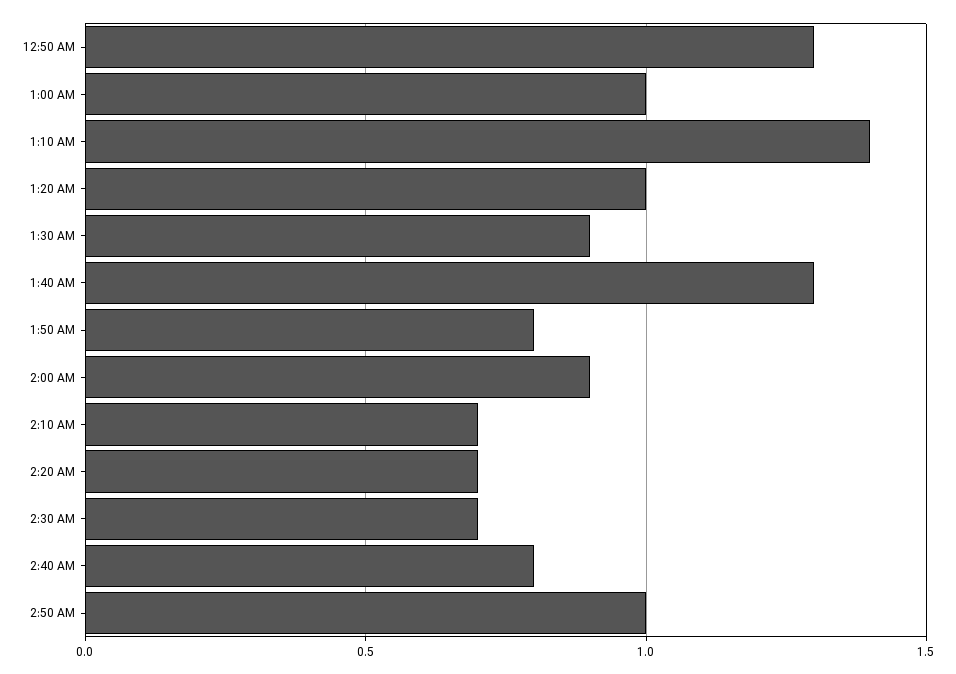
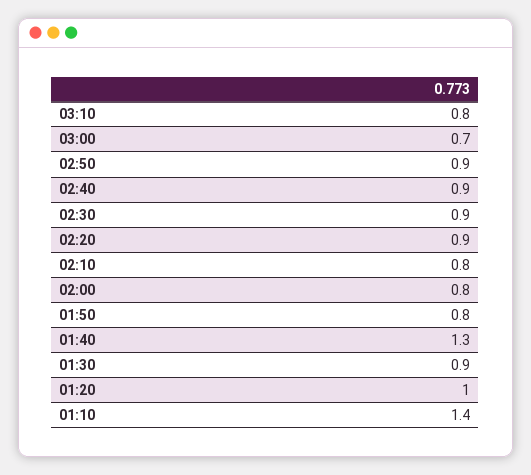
12:50 AM: 1.3 -> none
1:00 AM: 1 -> none
2:00 AM: 0.9 -> 0.8
2:10 AM: 0.7 -> 0.8
2:20 AM: 0.7 -> 0.9
2:30 AM: 0.7 -> 0.9
2:40 AM: 0.8 -> 0.9
2:50 AM: 1 -> 0.9
03:10: none -> 0.8
03:00: none -> 0.7

